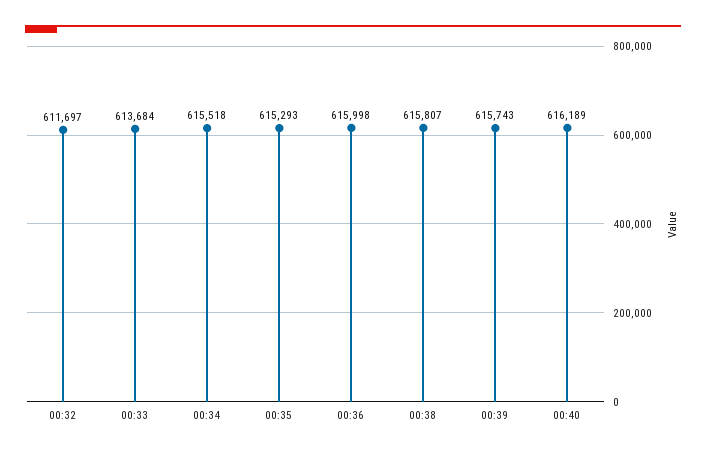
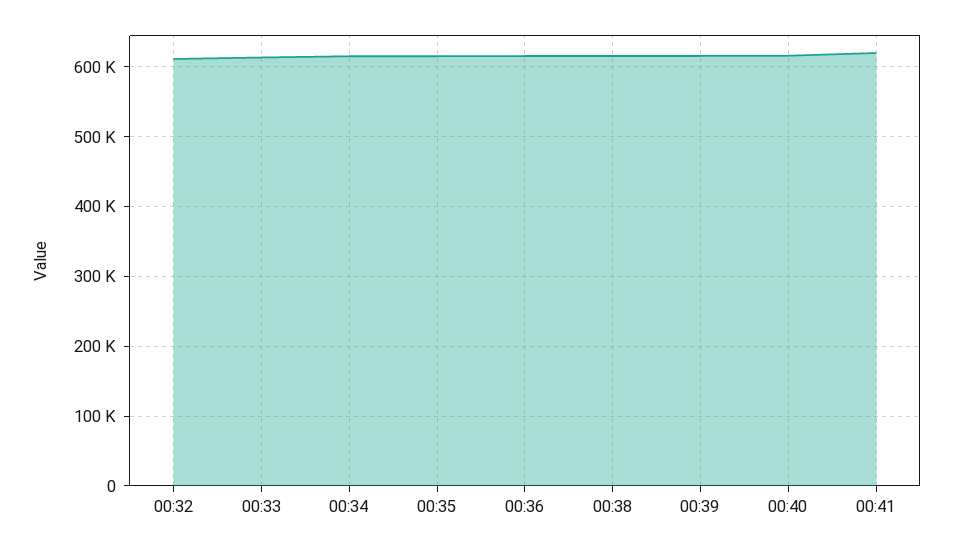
00:41: none -> 620000

